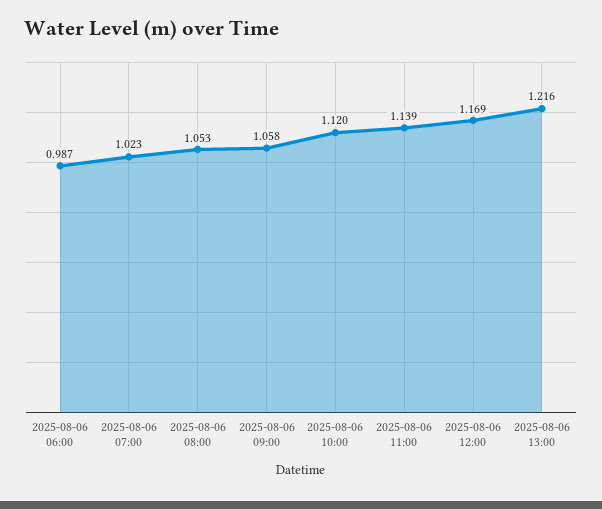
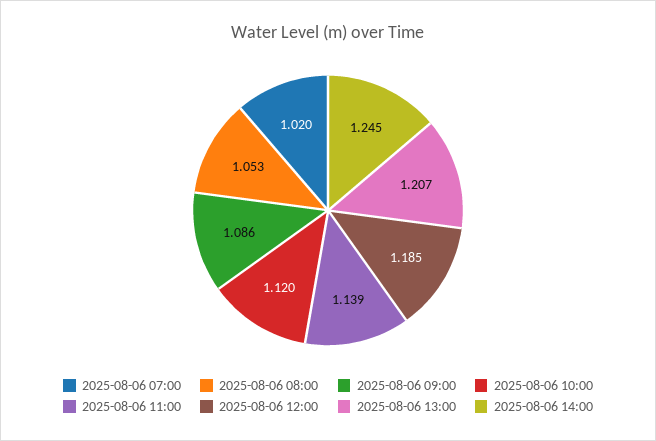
2025-08-06 06:00: 0.987 -> none
2025-08-06 07:00: 1.023 -> 1.02
2025-08-06 09:00: 1.058 -> 1.086
2025-08-06 12:00: 1.169 -> 1.185
2025-08-06 13:00: 1.216 -> 1.207
2025-08-06 14:00: none -> 1.245

